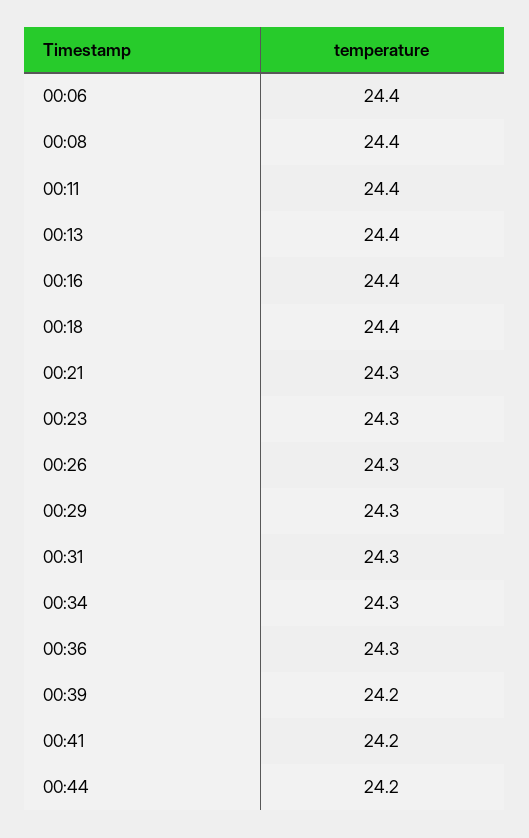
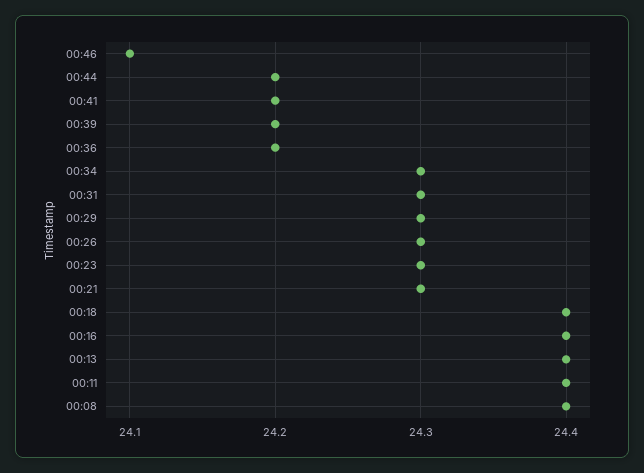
00:06: 24.4 -> none
00:36: 24.3 -> 24.2
00:46: none -> 24.1

